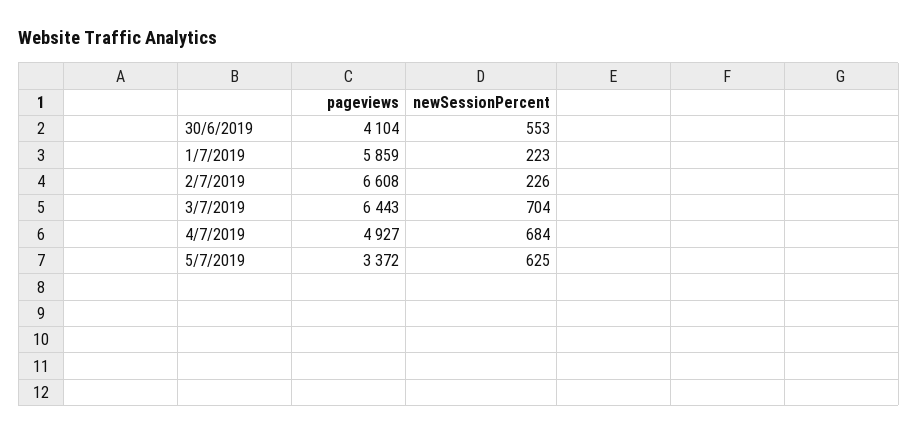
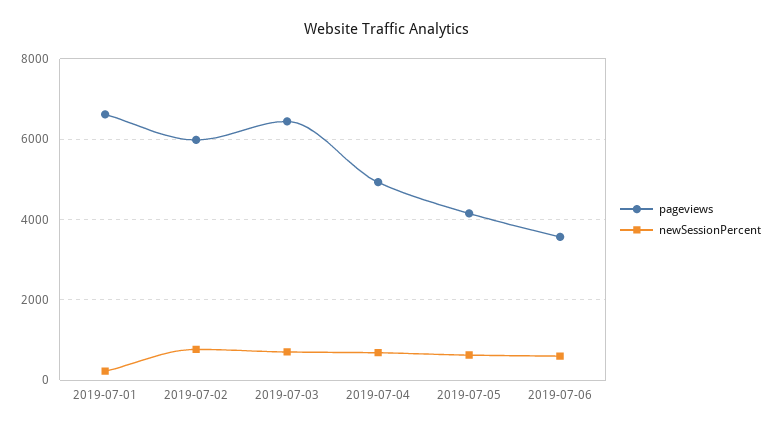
pageviews, 30/6/2019: 4104 -> none
newSessionPercent, 30/6/2019: 553 -> none
pageviews, 1/7/2019: 5859 -> 6600
pageviews, 2/7/2019: 6608 -> 6000
newSessionPercent, 2/7/2019: 226 -> 800
pageviews, 5/7/2019: 3372 -> 4200
pageviews, 2019-07-06: none -> 3600
newSessionPercent, 2019-07-06: none -> 600

